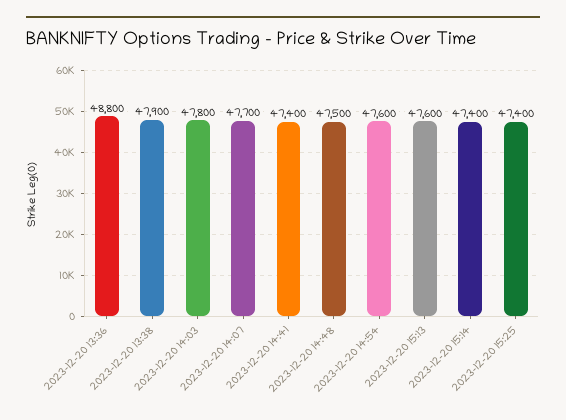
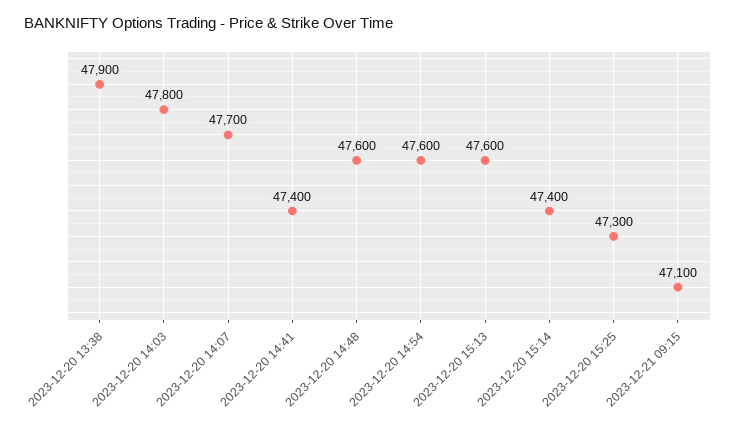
2023-12-20 13:36: 48800 -> none
2023-12-20 14:48: 47500 -> 47600
2023-12-20 15:25: 47400 -> 47300
2023-12-21 09:15: none -> 47100

